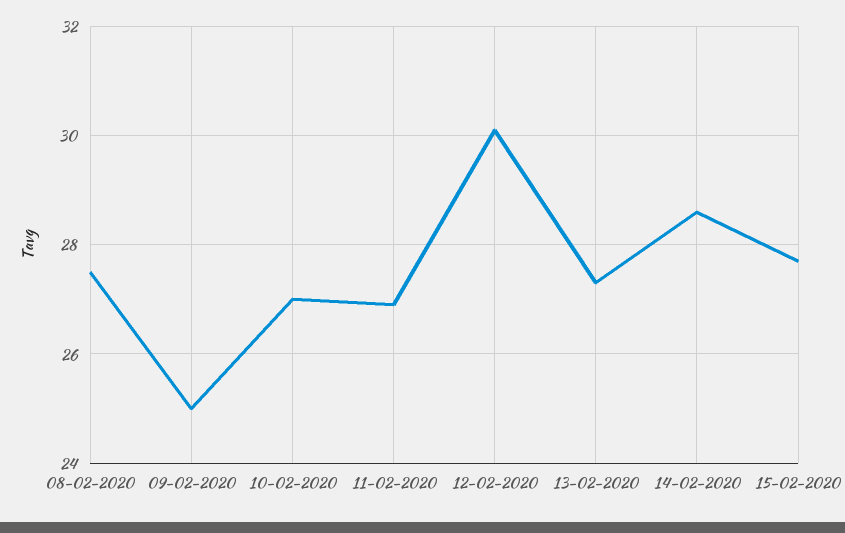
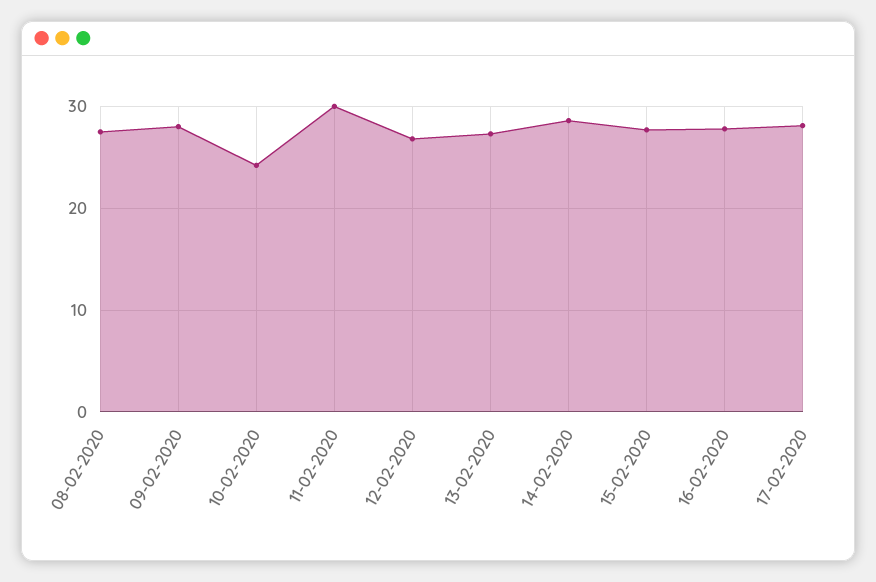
09-02-2020: 25 -> 28
10-02-2020: 27 -> 24
11-02-2020: 27 -> 30
12-02-2020: 30 -> 27
16-02-2020: none -> 28
17-02-2020: none -> 28

